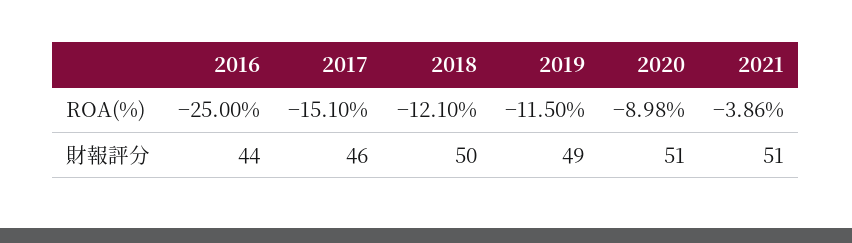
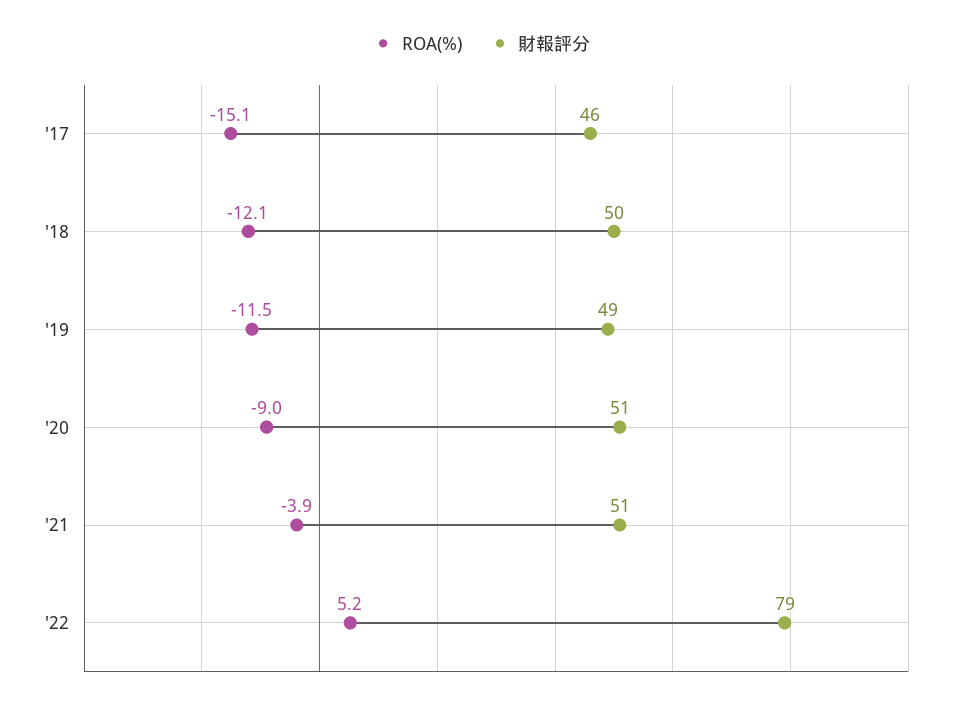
ROA(%), 2016: -25 -> none
財報評分, 2016: 44 -> none
ROA(%), '22: none -> 5.2
財報評分, '22: none -> 79

